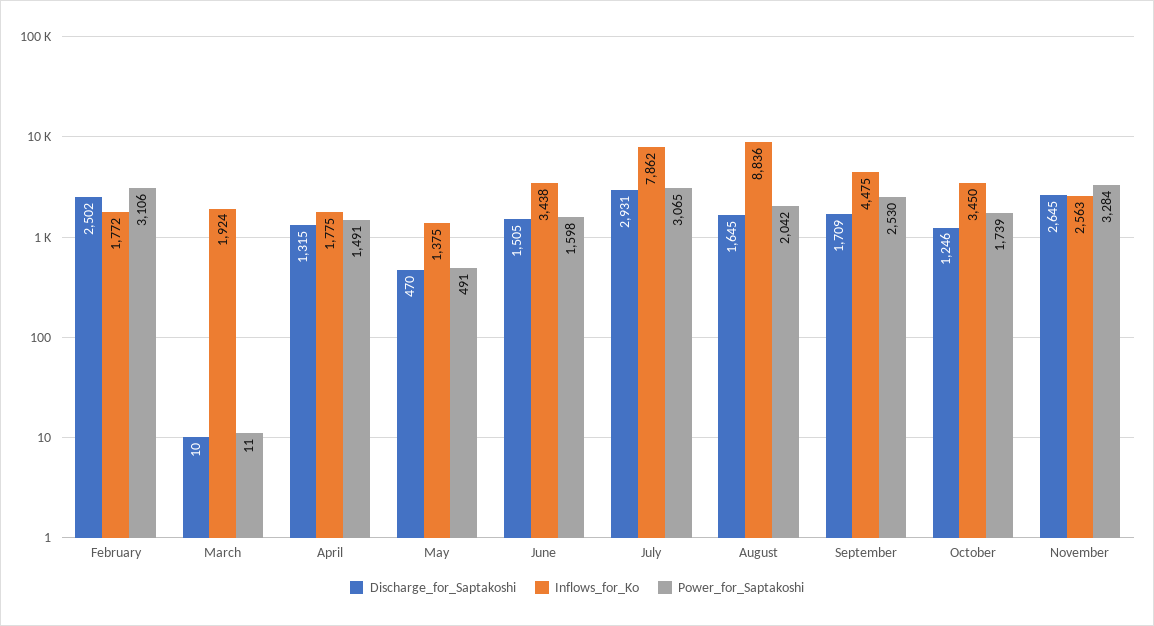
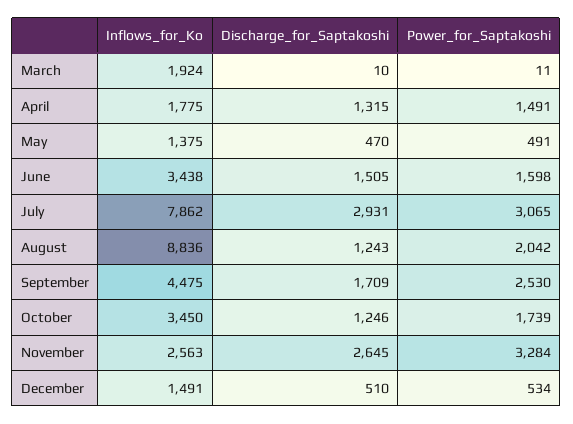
Discharge_for_Saptakoshi, February: 2502 -> none
Inflows_for_Ko, February: 1772 -> none
Power_for_Saptakoshi, February: 3106 -> none
Discharge_for_Saptakoshi, August: 1645 -> 1243
Inflows_for_Ko, December: none -> 1491
Discharge_for_Saptakoshi, December: none -> 510
Power_for_Saptakoshi, December: none -> 534

